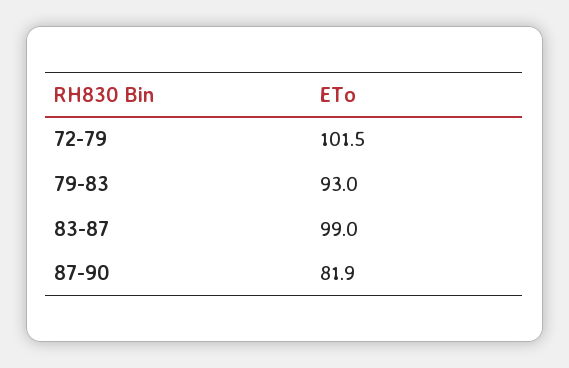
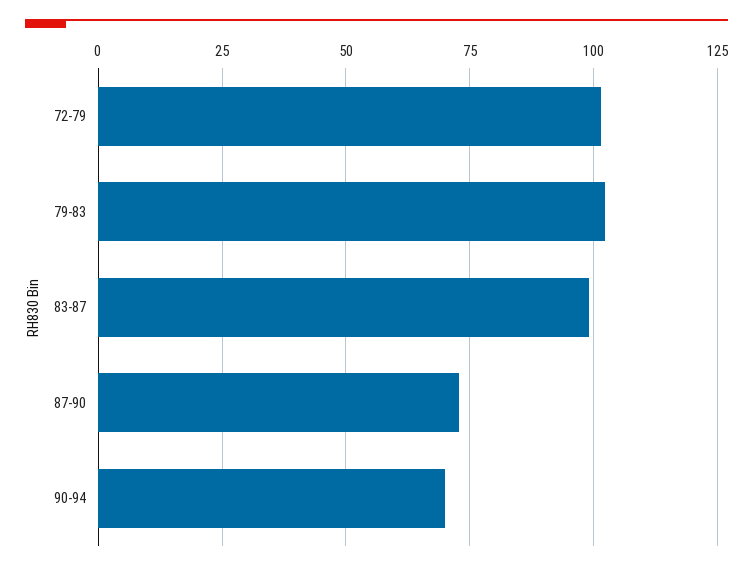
79-83: 93 -> 102.5
87-90: 81.9 -> 72.5
90-94: none -> 70

